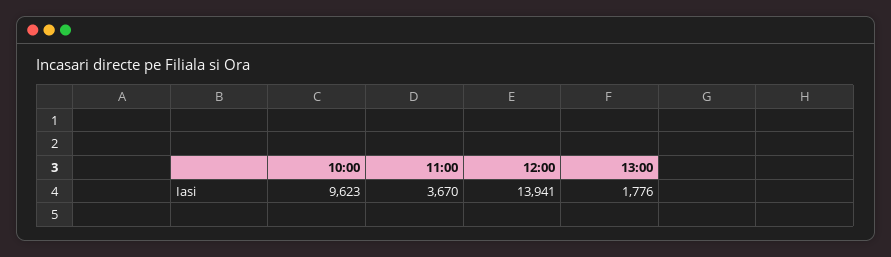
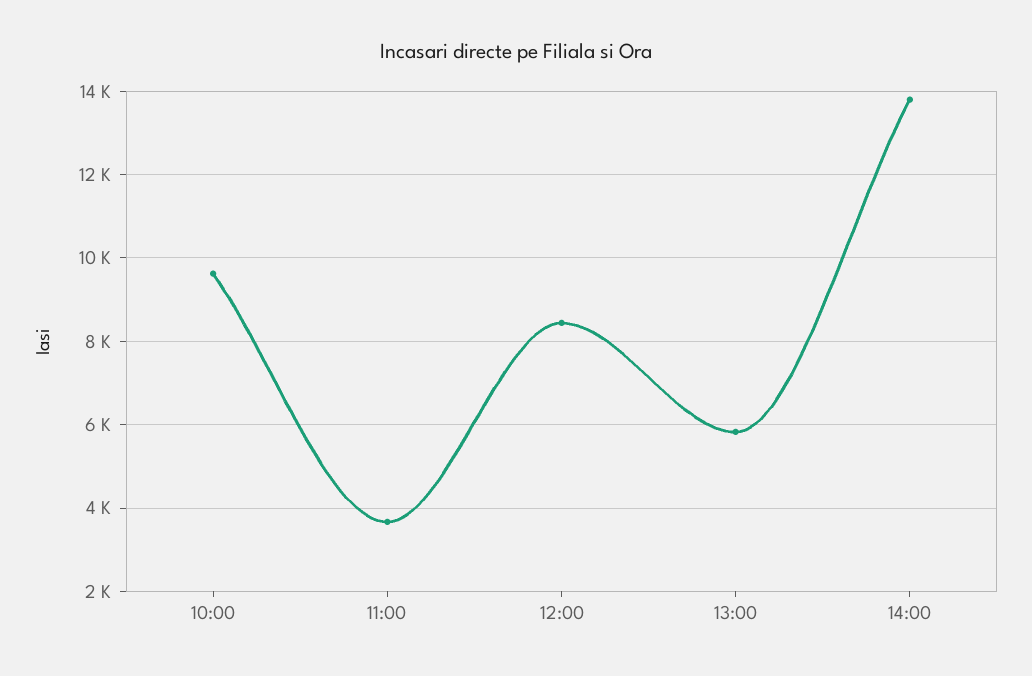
12:00: 13941 -> 8400
13:00: 1776 -> 5800
14:00: none -> 13800

